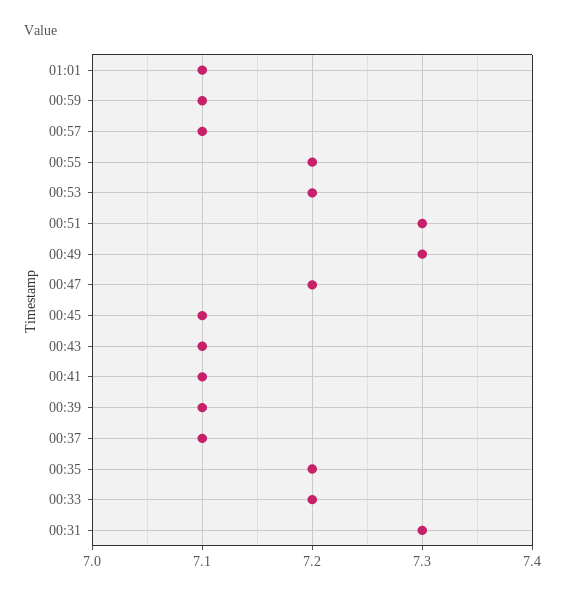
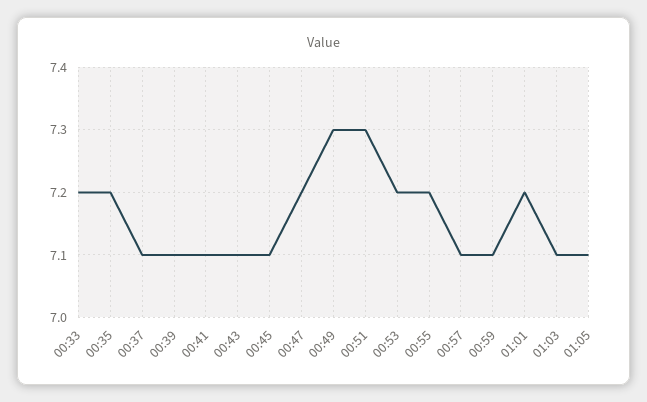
01:01: 7.1 -> 7.2
00:31: 7.3 -> none
01:03: none -> 7.1
01:05: none -> 7.1

